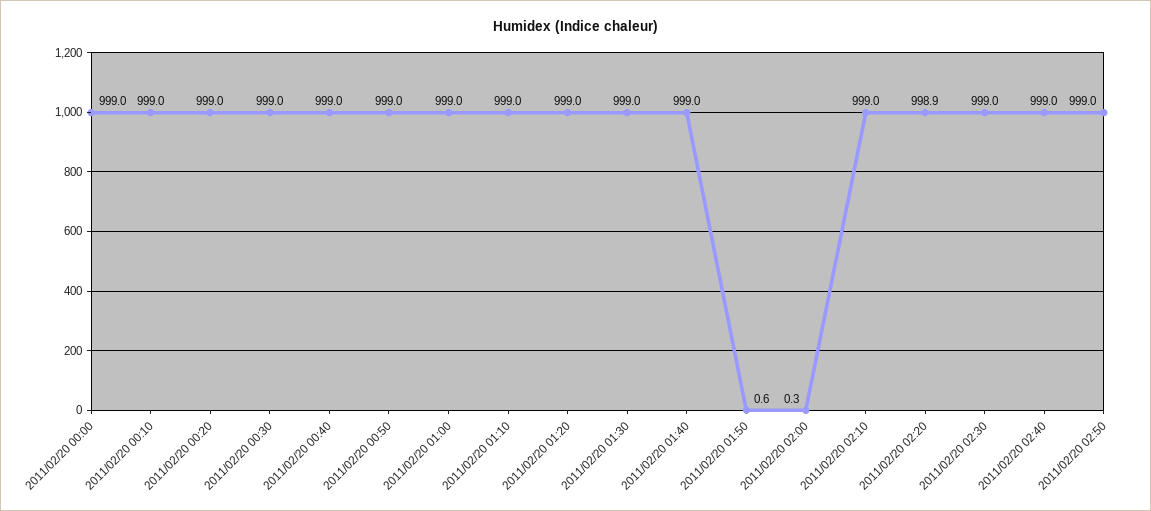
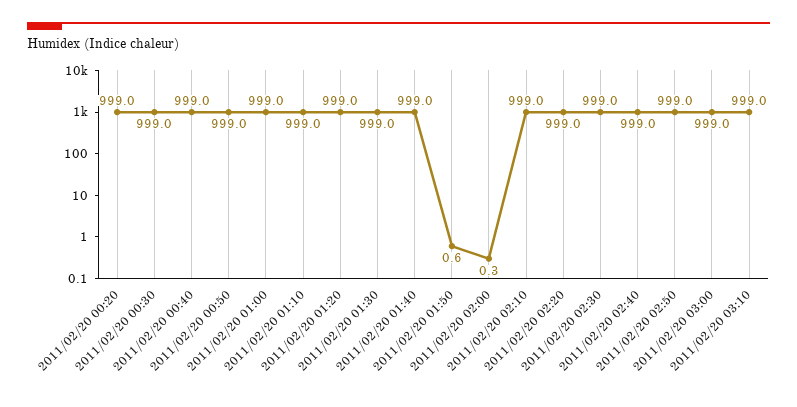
2011/02/20 00:00: 999 -> none
2011/02/20 00:10: 999 -> none
2011/02/20 02:20: 998.9 -> 999
2011/02/20 03:00: none -> 999
2011/02/20 03:10: none -> 999

